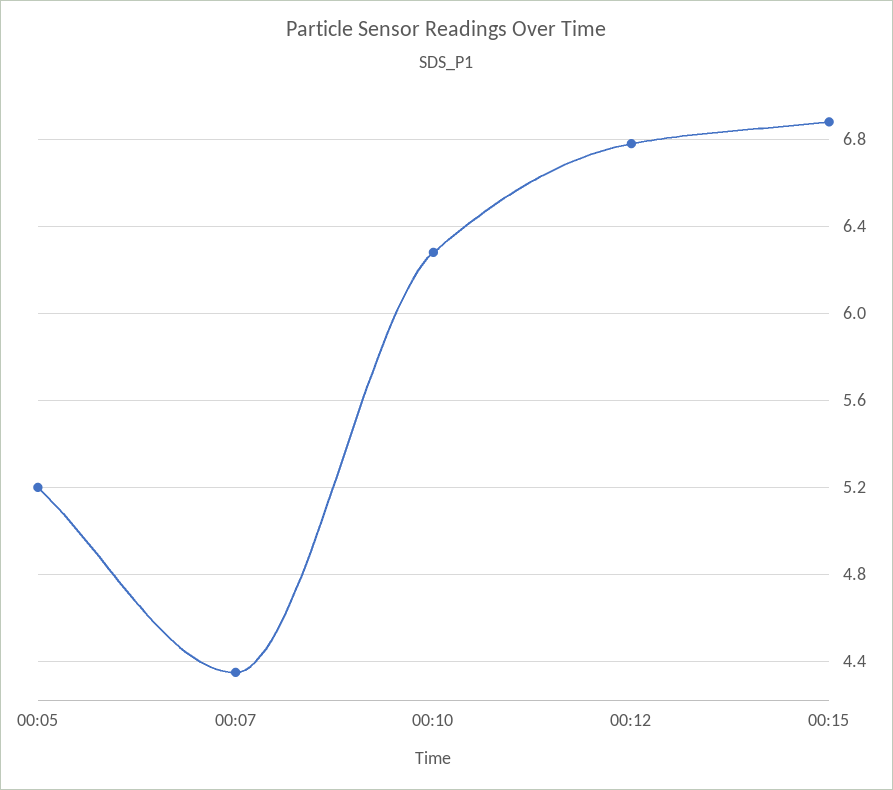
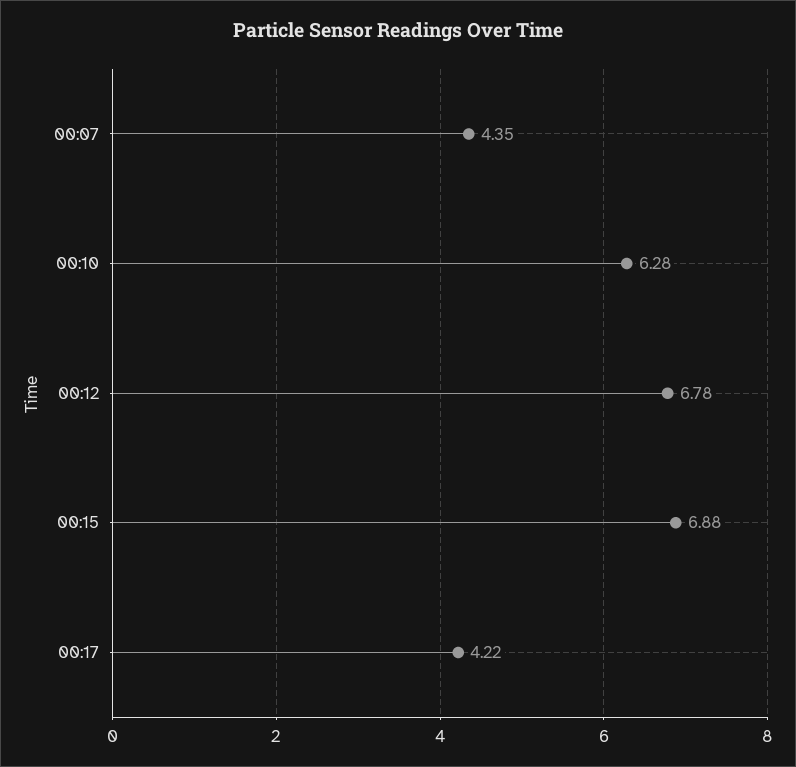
00:05: 5.2 -> none
00:17: none -> 4.22

